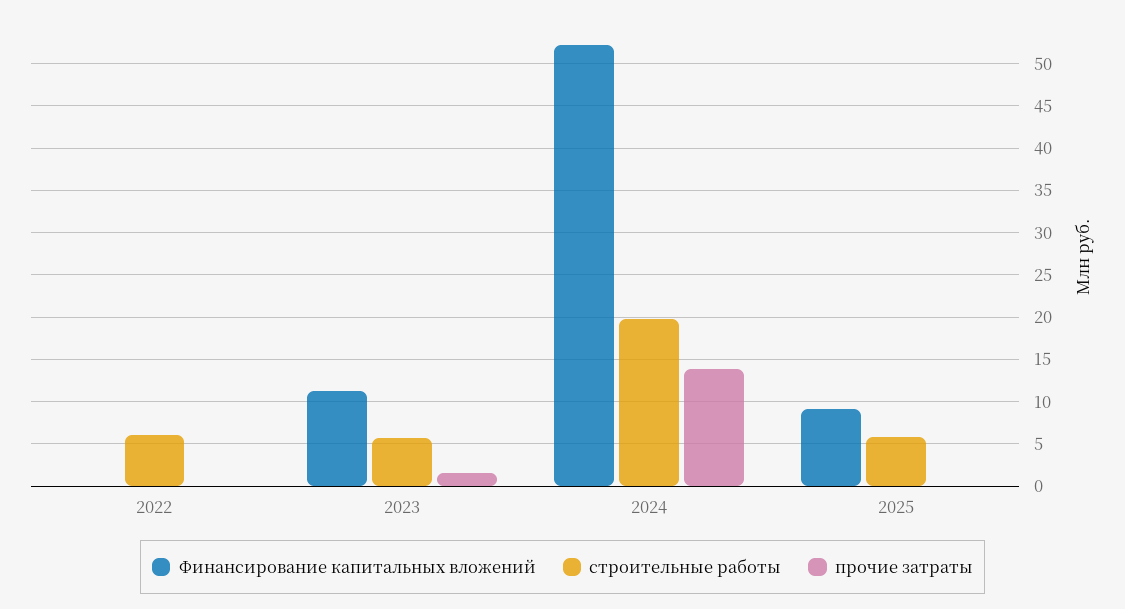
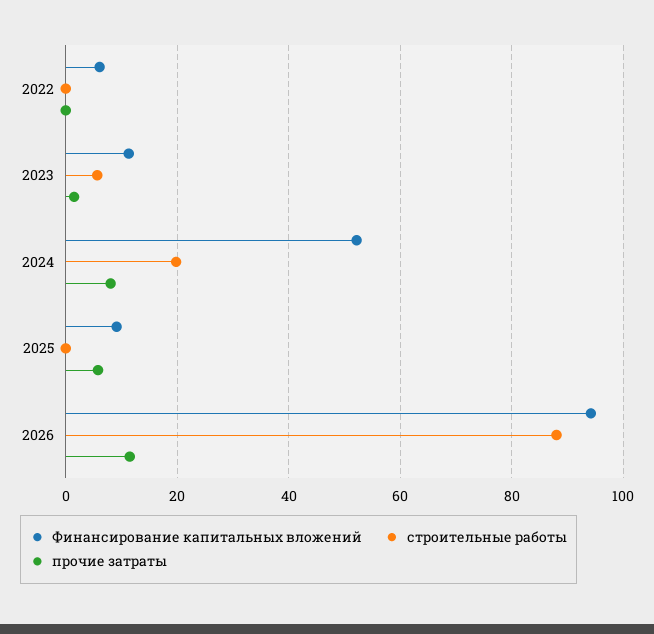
Финансирование капитальных вложений, 2022: 0 -> 6
строительные работы, 2022: 6 -> 0
прочие затраты, 2024: 14 -> 8
строительные работы, 2025: 6 -> 0
прочие затраты, 2025: 0 -> 6
Финансирование капитальных вложений, 2026: none -> 94
строительные работы, 2026: none -> 88
прочие затраты, 2026: none -> 12

